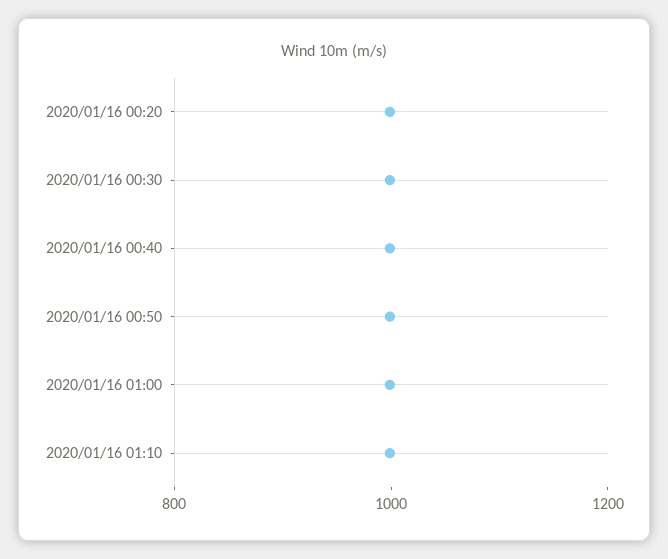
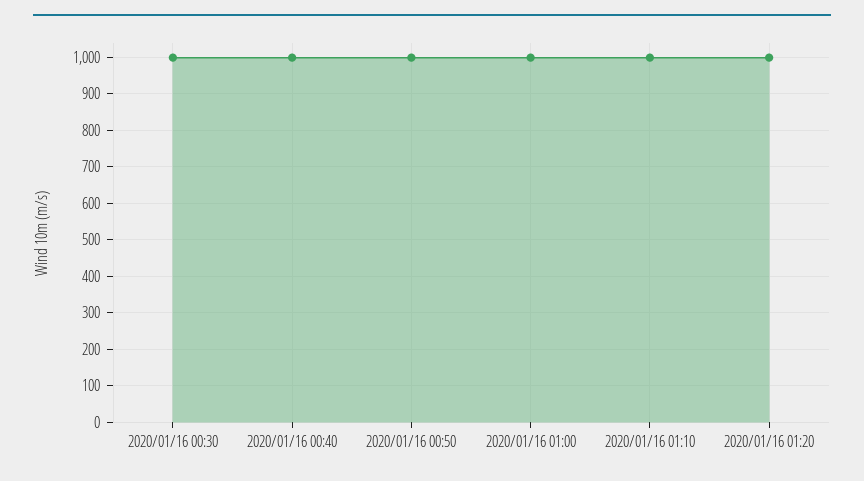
2020/01/16 00:20: 1000 -> none
2020/01/16 01:20: none -> 1000

